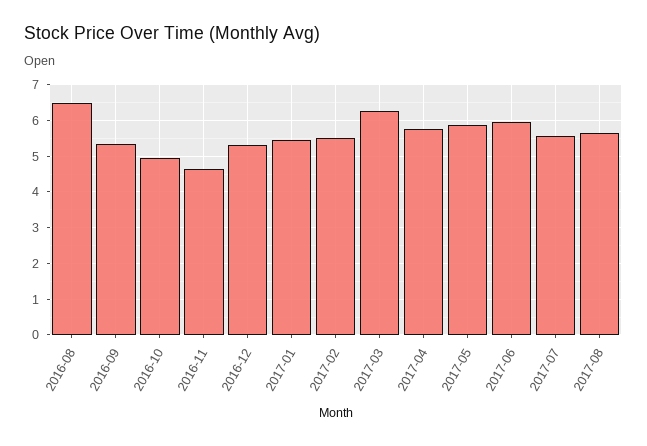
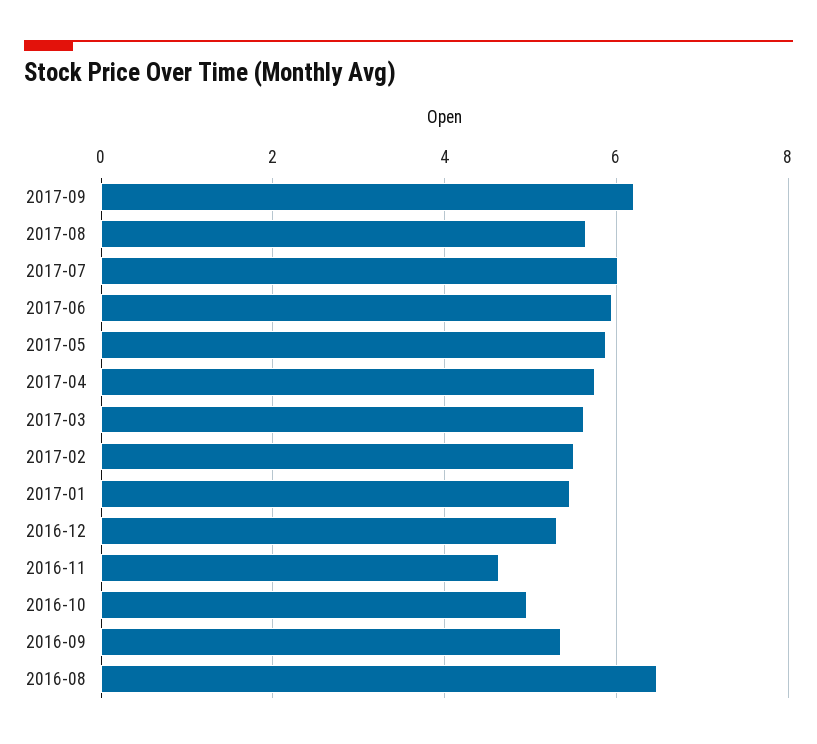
2017-03: 6.2 -> 5.6
2017-07: 5.6 -> 6
2017-09: none -> 6.2

